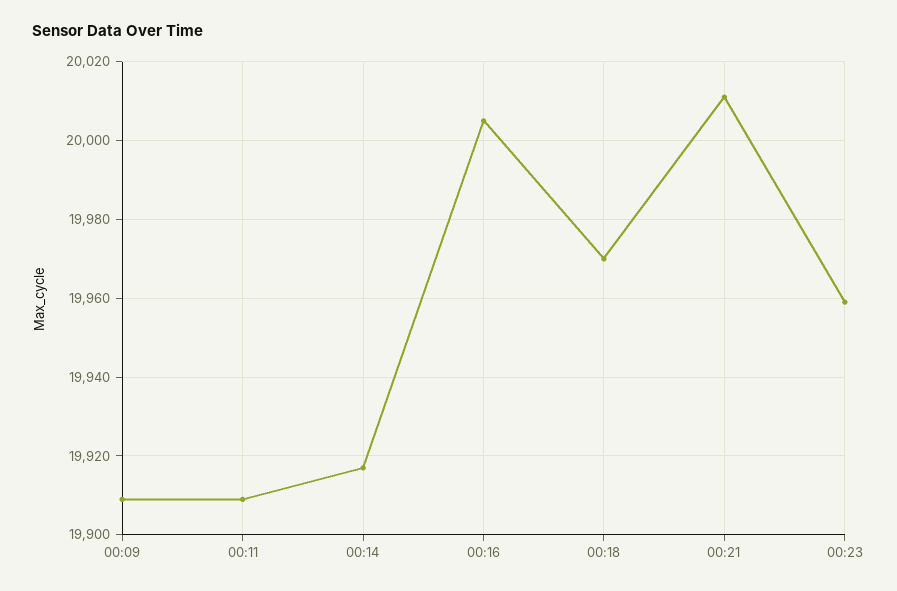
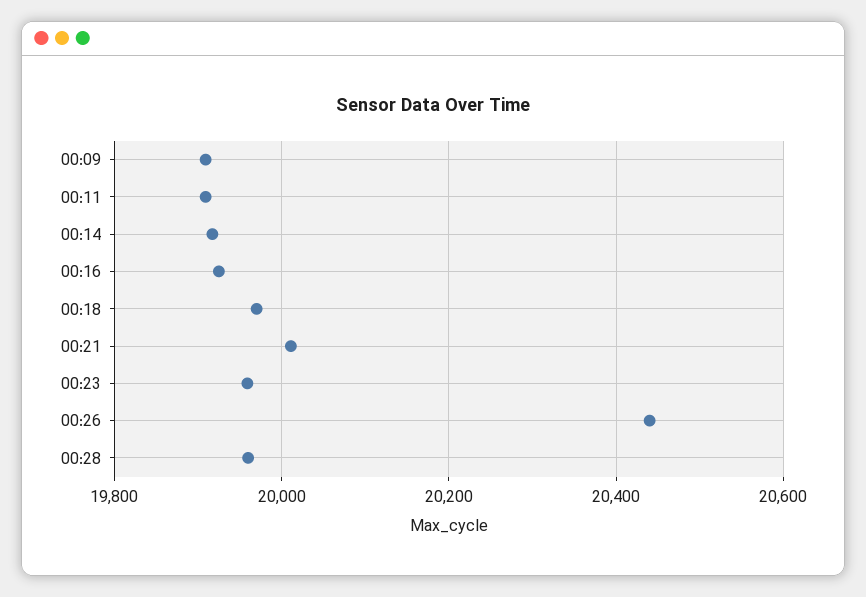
00:16: 20005 -> 19920
00:26: none -> 20440
00:28: none -> 19960

